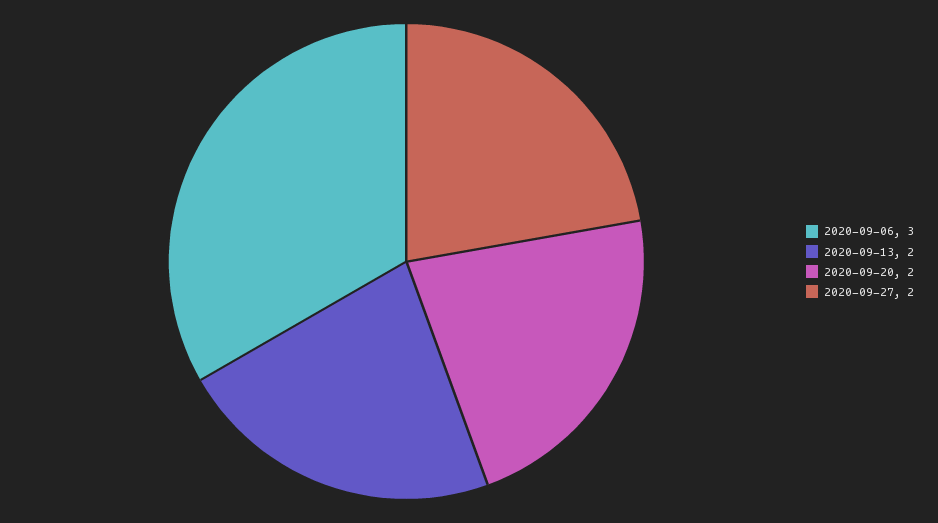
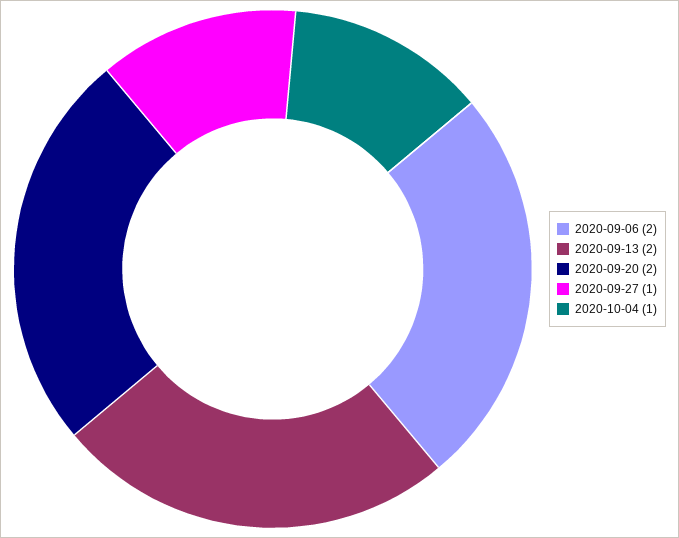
2020-09-06: 3 -> 2
2020-09-27: 2 -> 1
2020-10-04: none -> 1

